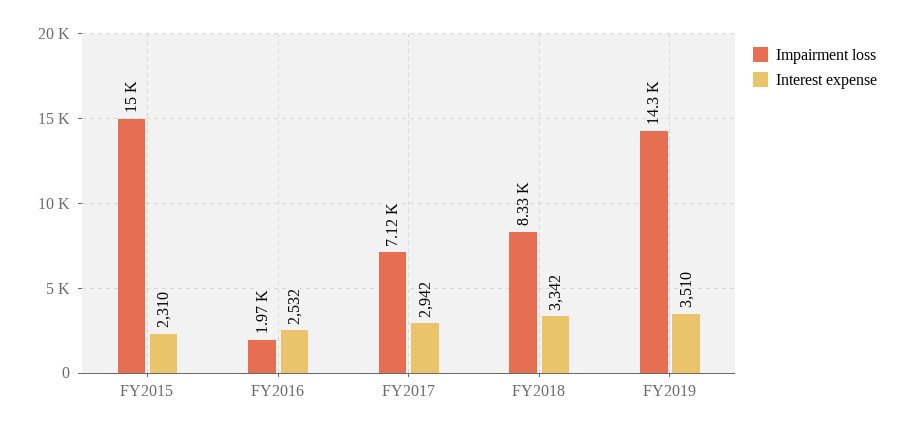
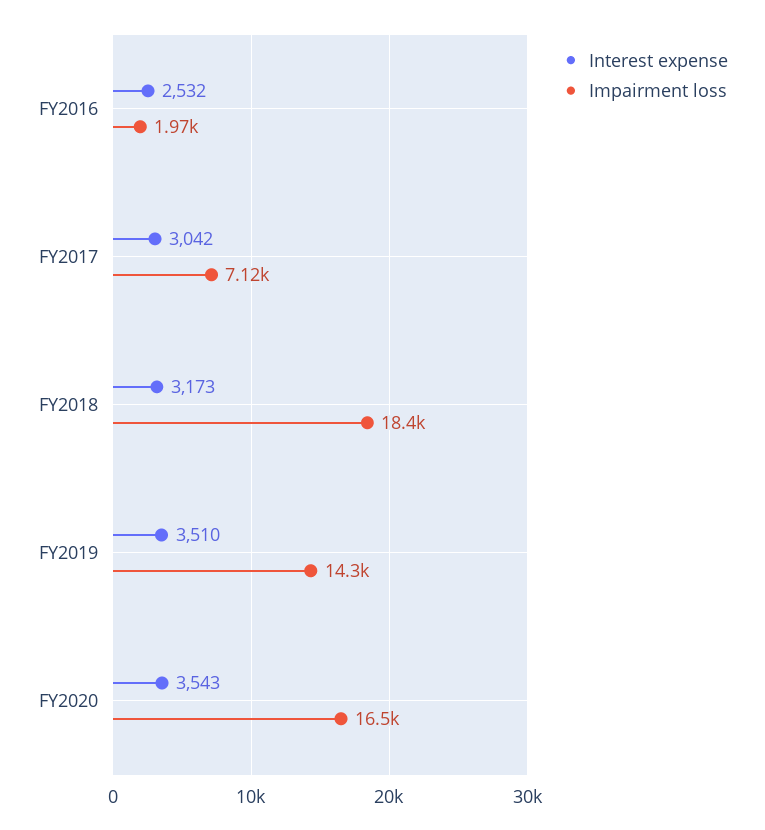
Impairment loss, FY2015: 15000 -> none
Interest expense, FY2015: 2310 -> none
Interest expense, FY2017: 2942 -> 3042
Impairment loss, FY2018: 8330 -> 18400
Interest expense, FY2018: 3342 -> 3173
Interest expense, FY2020: none -> 3543
Impairment loss, FY2020: none -> 16500

